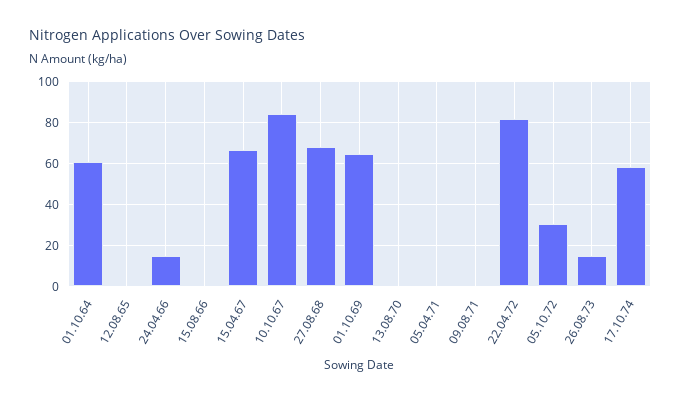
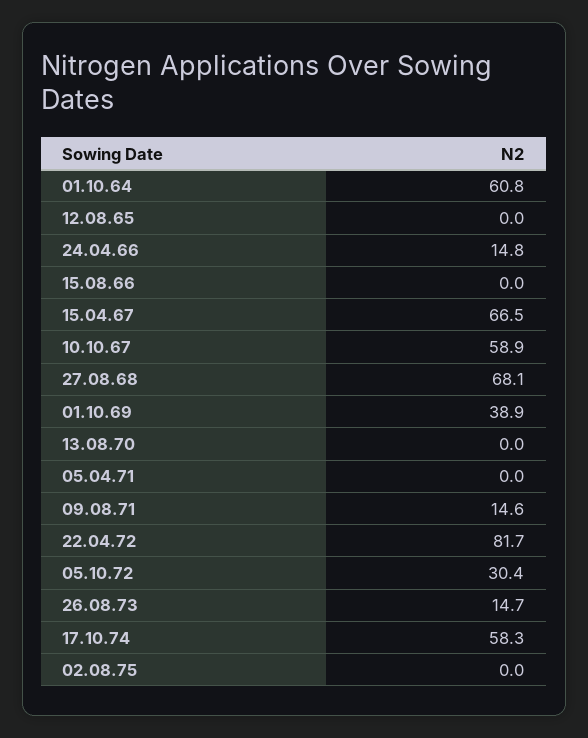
10.10.67: 85 -> 58.9
01.10.69: 65 -> 38.9
09.08.71: 0 -> 14.6
02.08.75: none -> 0

